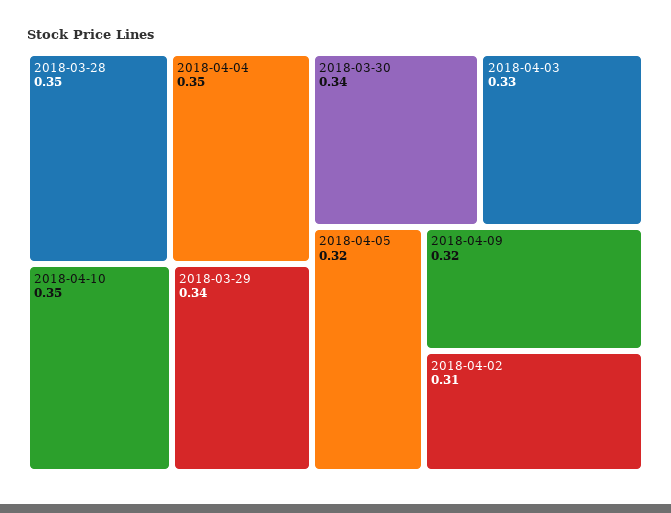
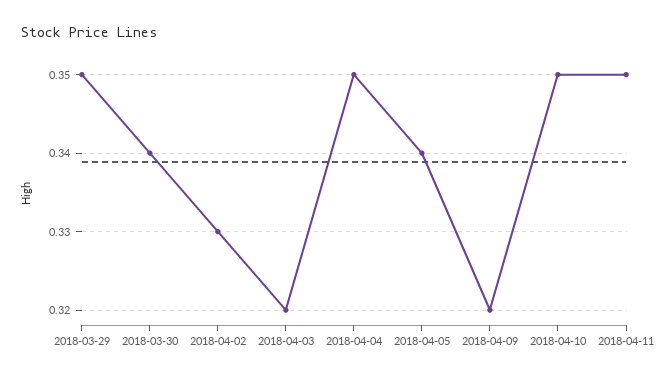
2018-03-28: 0.35 -> none
2018-03-29: 0.34 -> 0.35
2018-04-03: 0.33 -> 0.32
2018-04-05: 0.32 -> 0.34
2018-04-02: 0.31 -> 0.33
2018-04-11: none -> 0.35

